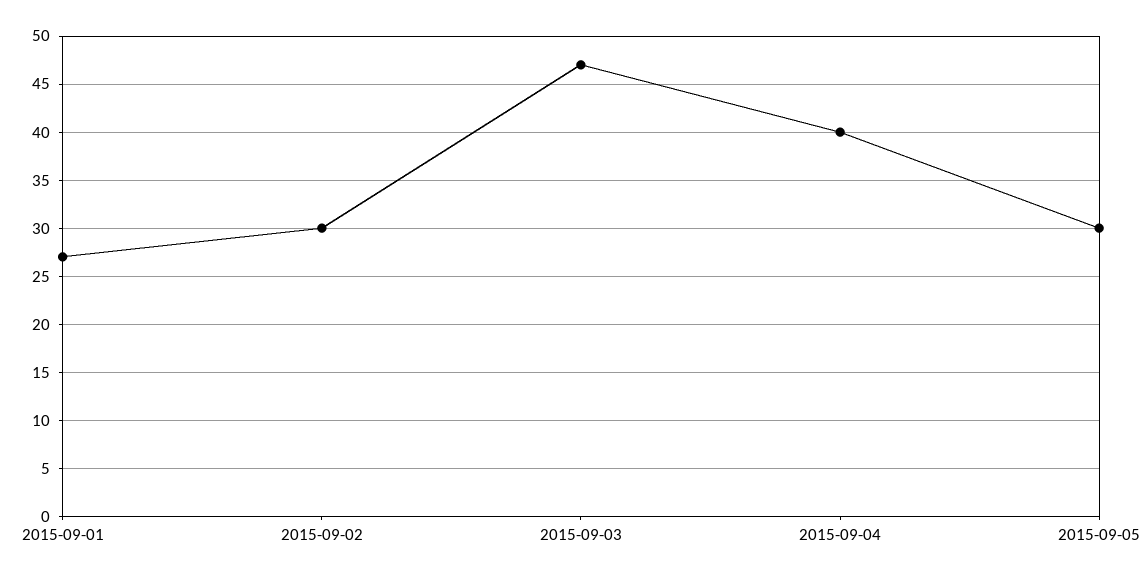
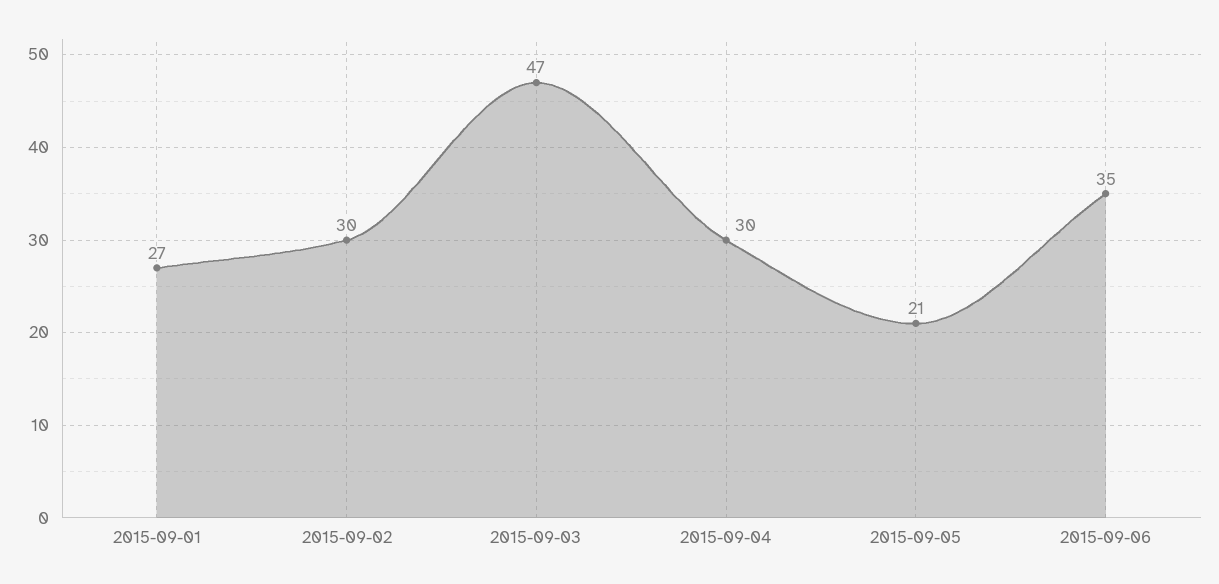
2015-09-04: 40 -> 30
2015-09-05: 30 -> 21
2015-09-06: none -> 35

